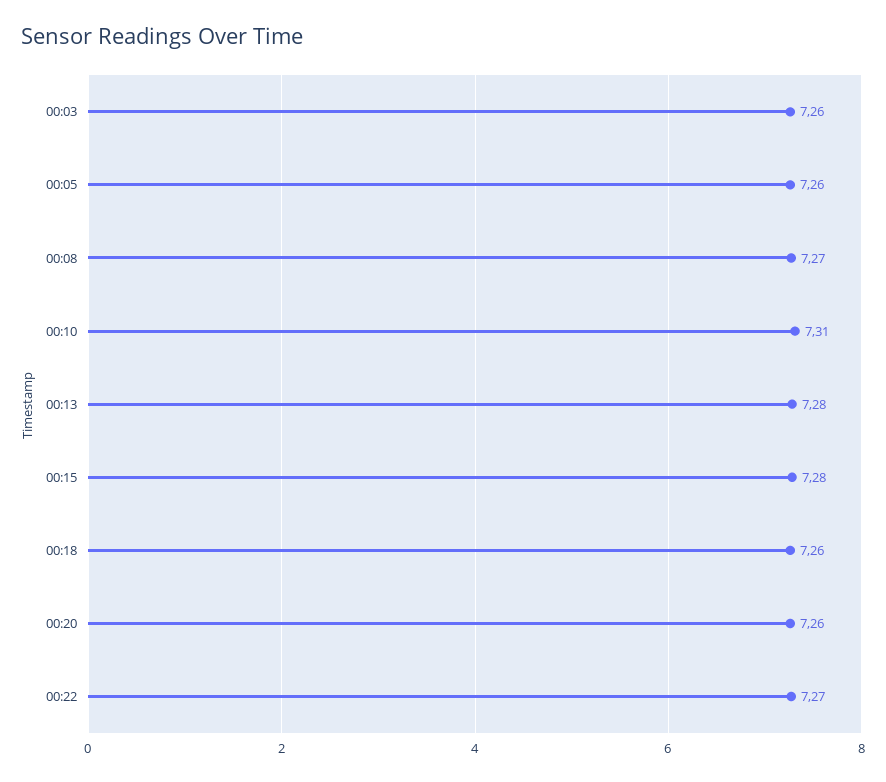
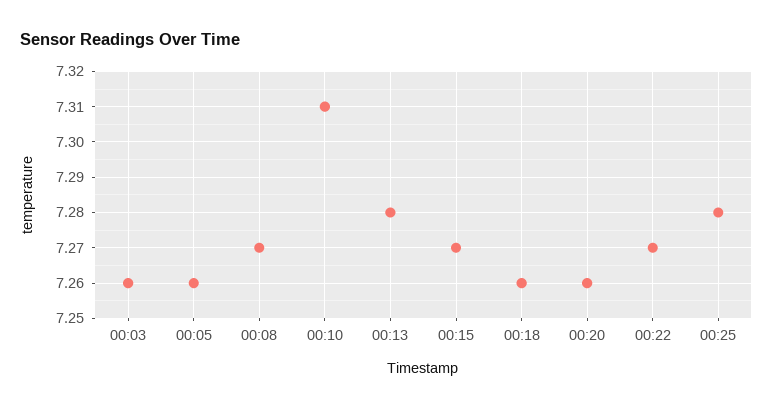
00:15: 7.28 -> 7.27
00:25: none -> 7.28

